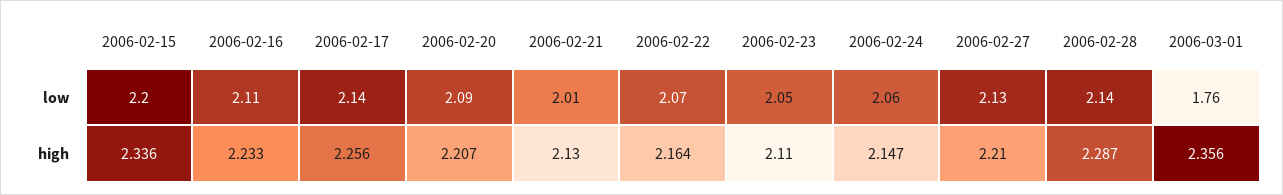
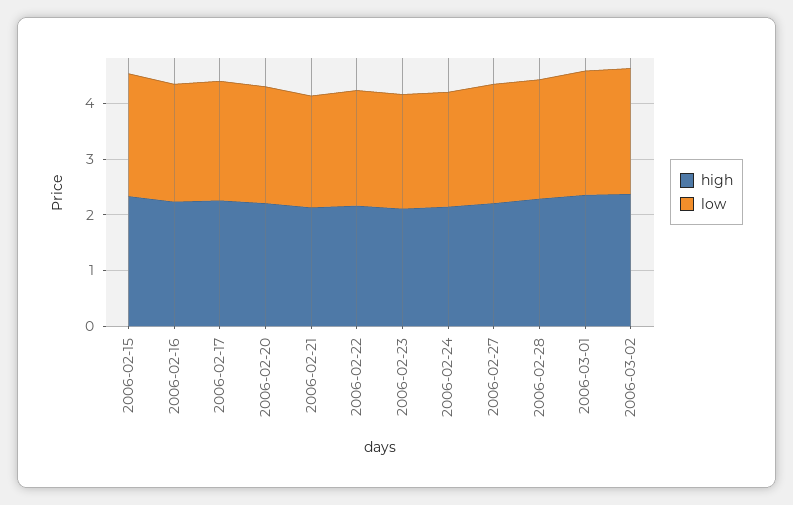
low, 2006-03-01: 1.76 -> 2.2
high, 2006-03-02: none -> 2.4
low, 2006-03-02: none -> 2.2

